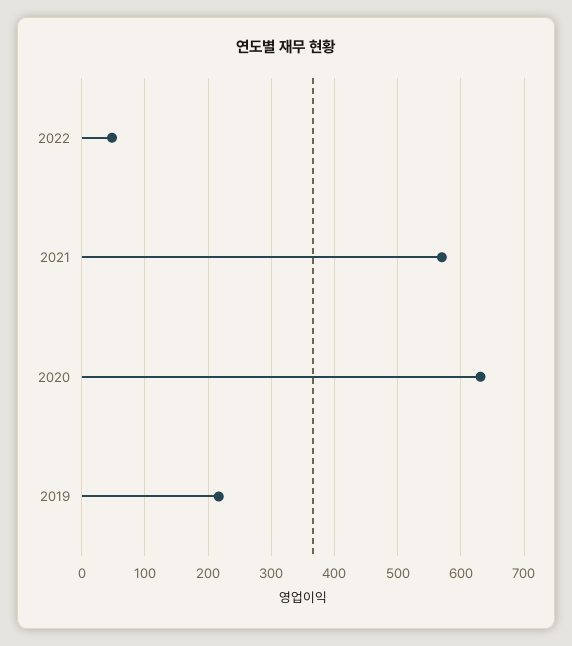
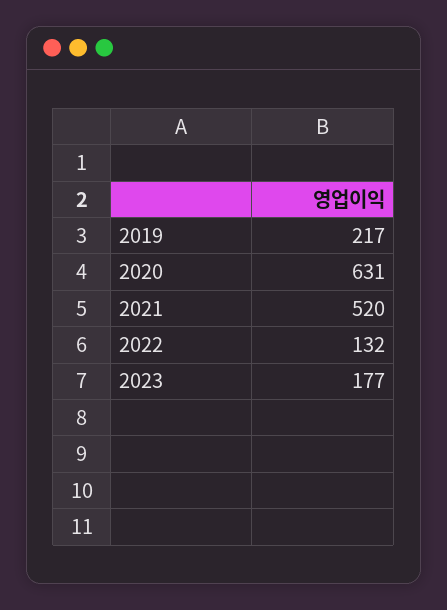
2022: 50 -> 132
2021: 570 -> 520
2023: none -> 177

